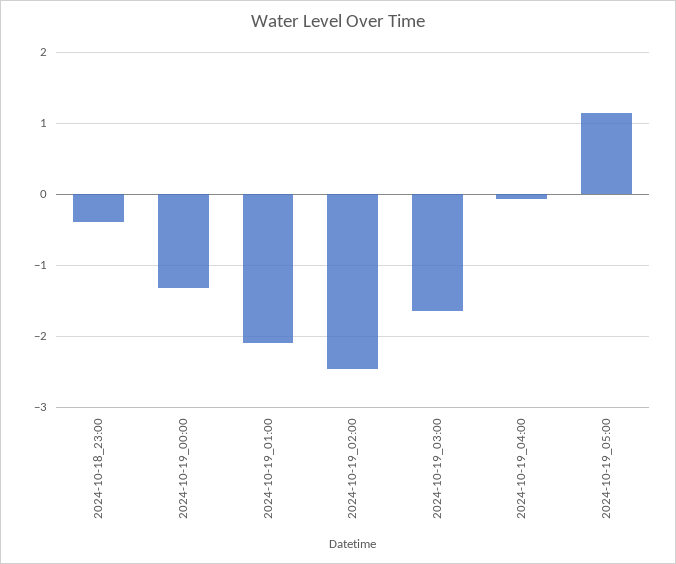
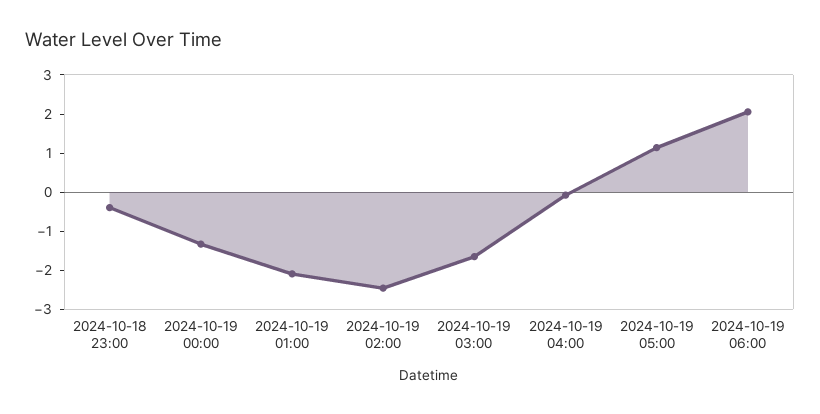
2024-10-19 06:00: none -> 2

